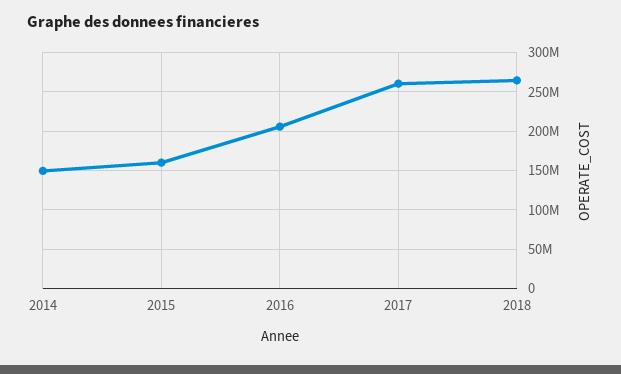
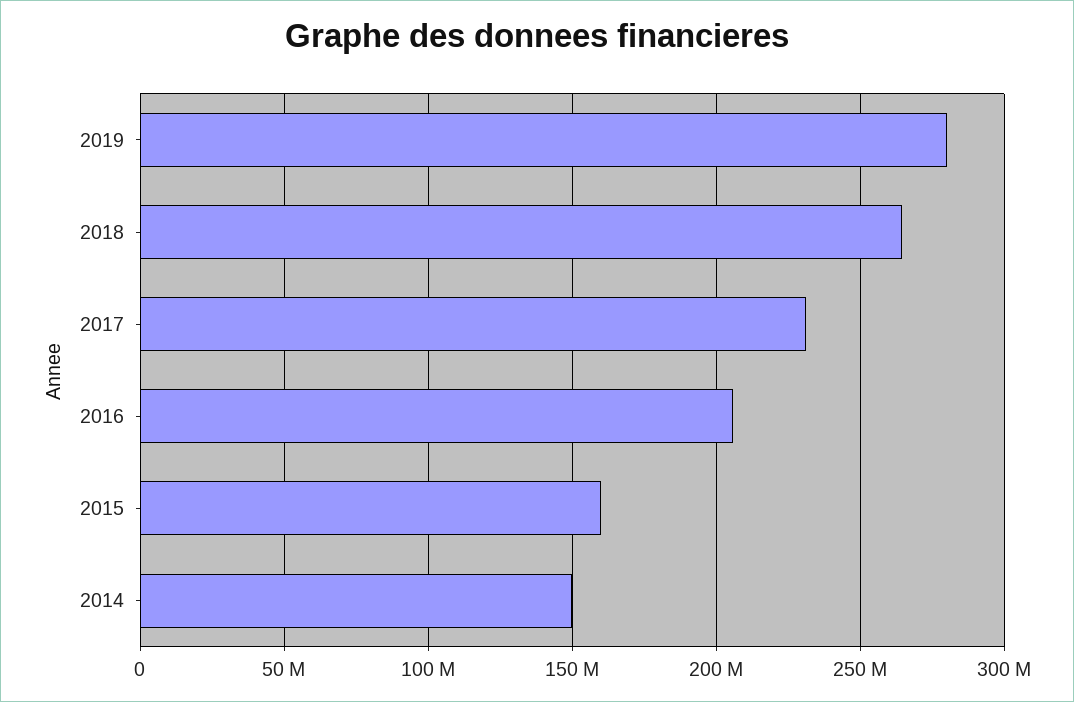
2017: 260000000 -> 230000000
2019: none -> 280000000

